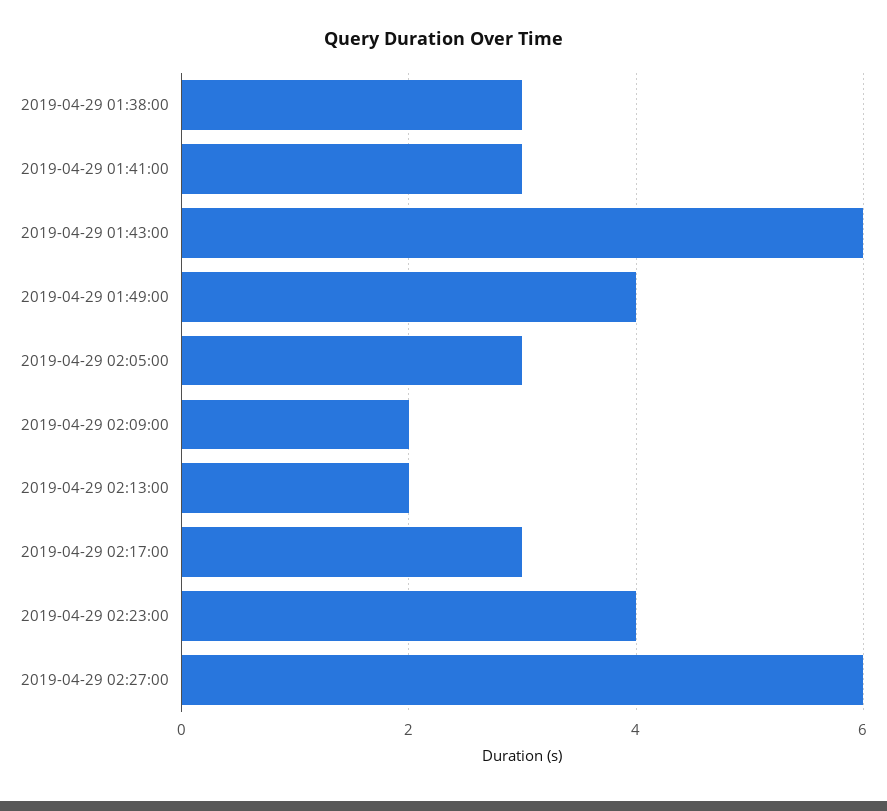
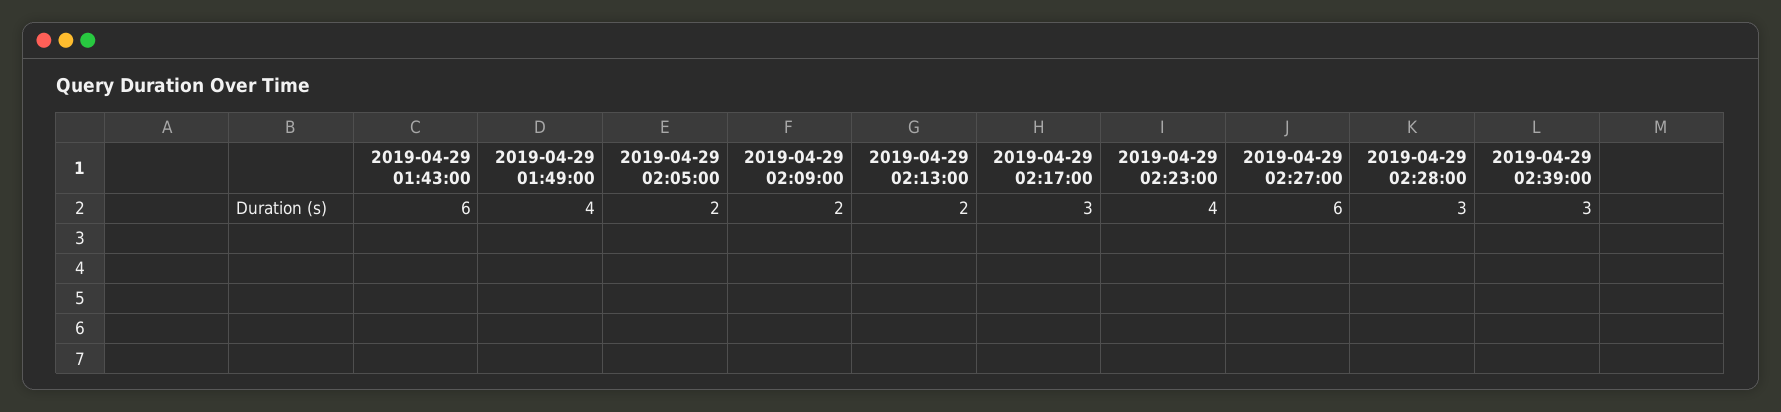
2019-04-29 01:38:00: 3 -> none
2019-04-29 01:41:00: 3 -> none
2019-04-29 02:05:00: 3 -> 2
2019-04-29 02:28:00: none -> 3
2019-04-29 02:39:00: none -> 3

